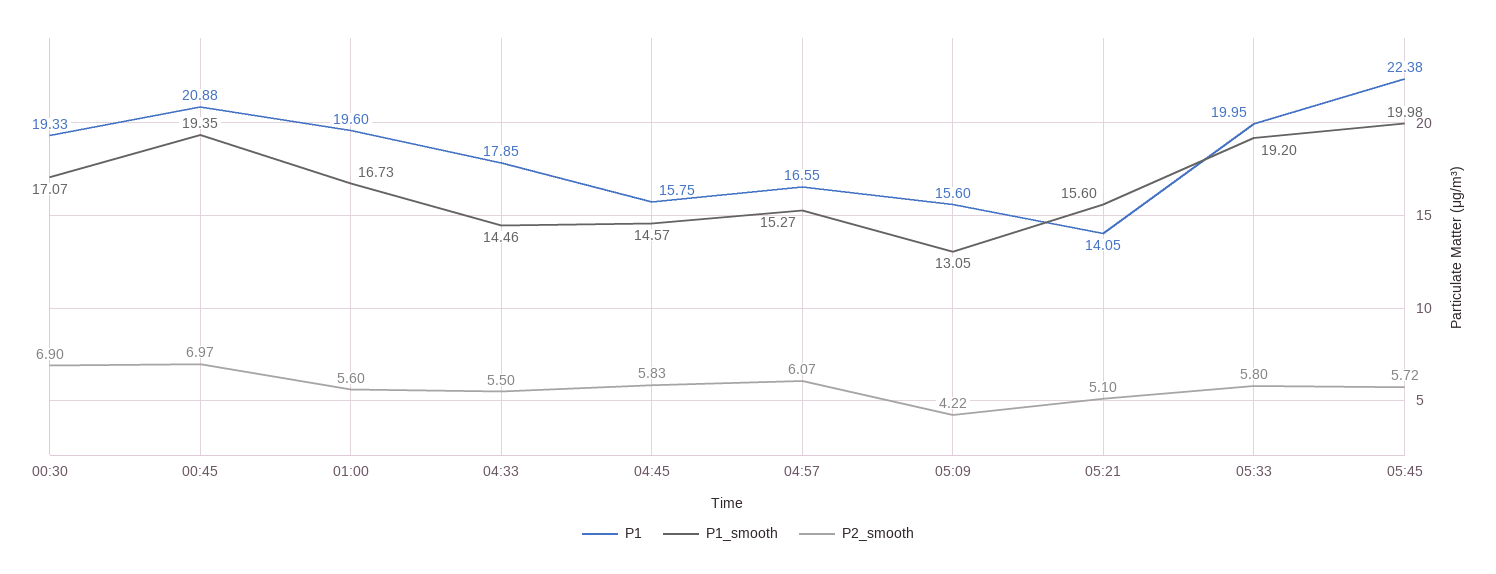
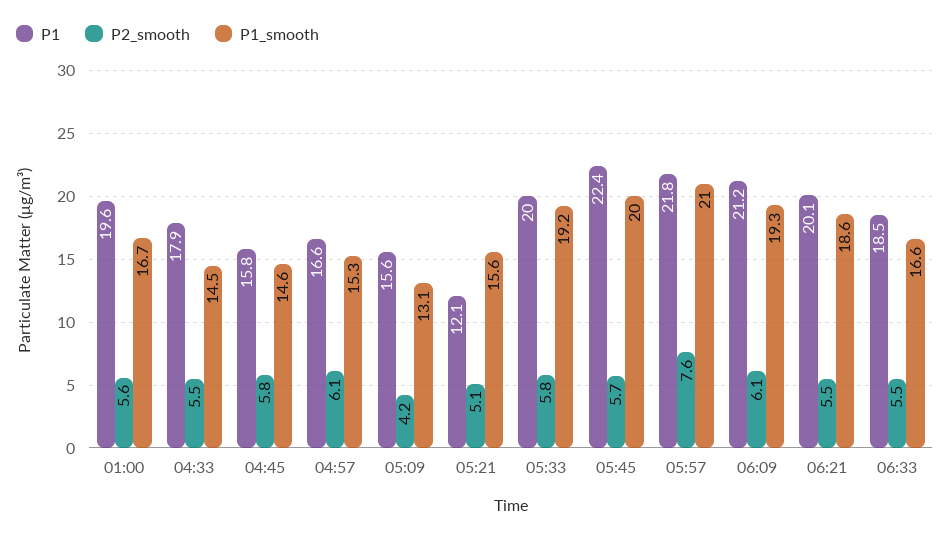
P1, 00:30: 19.33 -> none
P1_smooth, 00:30: 17.07 -> none
P2_smooth, 00:30: 6.9 -> none
P1, 00:45: 20.88 -> none
P1_smooth, 00:45: 19.35 -> none
P2_smooth, 00:45: 6.97 -> none
P1, 05:21: 14.05 -> 12.1
P1, 05:57: none -> 21.8
P2_smooth, 05:57: none -> 7.6
P1_smooth, 05:57: none -> 21
P1, 06:09: none -> 21.2
P2_smooth, 06:09: none -> 6.1
P1_smooth, 06:09: none -> 19.3
P1, 06:21: none -> 20.1
P2_smooth, 06:21: none -> 5.5
P1_smooth, 06:21: none -> 18.6
P1, 06:33: none -> 18.5
P2_smooth, 06:33: none -> 5.5
P1_smooth, 06:33: none -> 16.6

